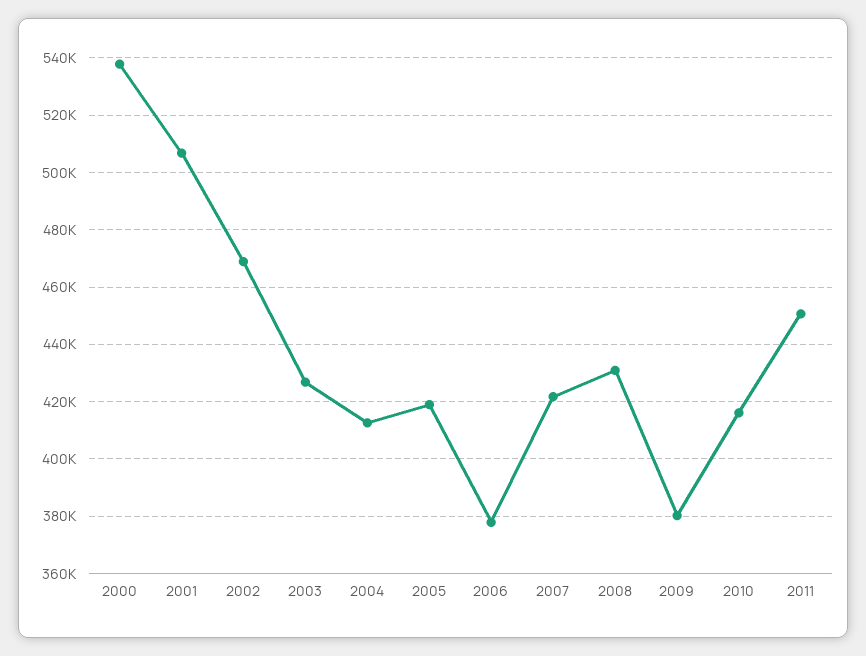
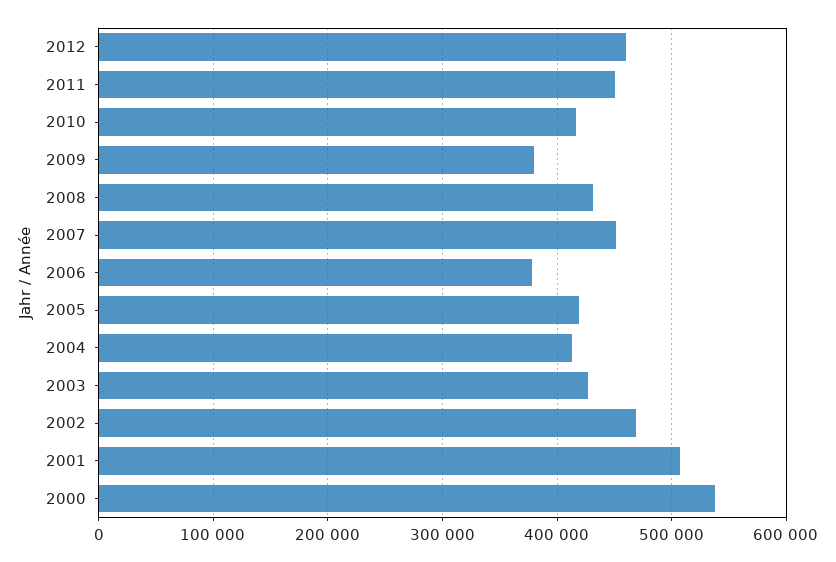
2007: 422500 -> 450000
2012: none -> 460000

